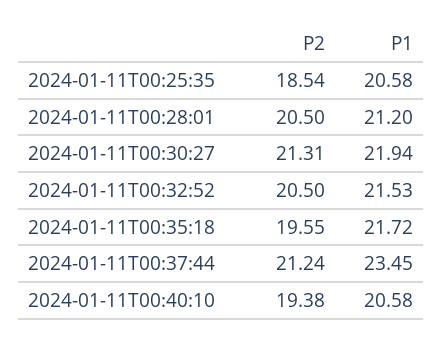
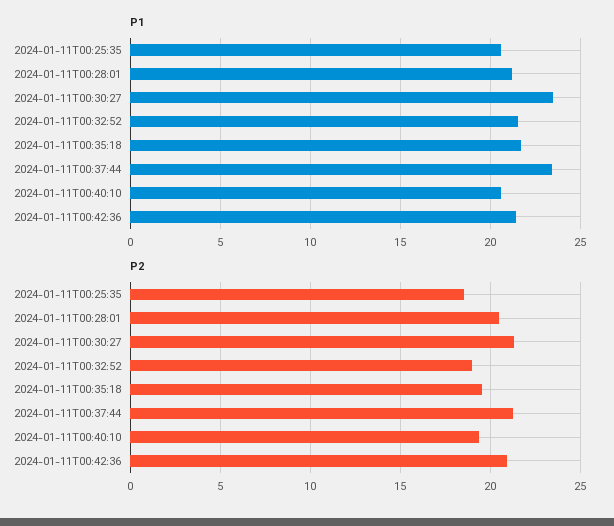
P1, 2024-01-11T00:30:27: 21.94 -> 23.5
P2, 2024-01-11T00:32:52: 20.5 -> 19
P1, 2024-01-11T00:42:36: none -> 21.5
P2, 2024-01-11T00:42:36: none -> 21

